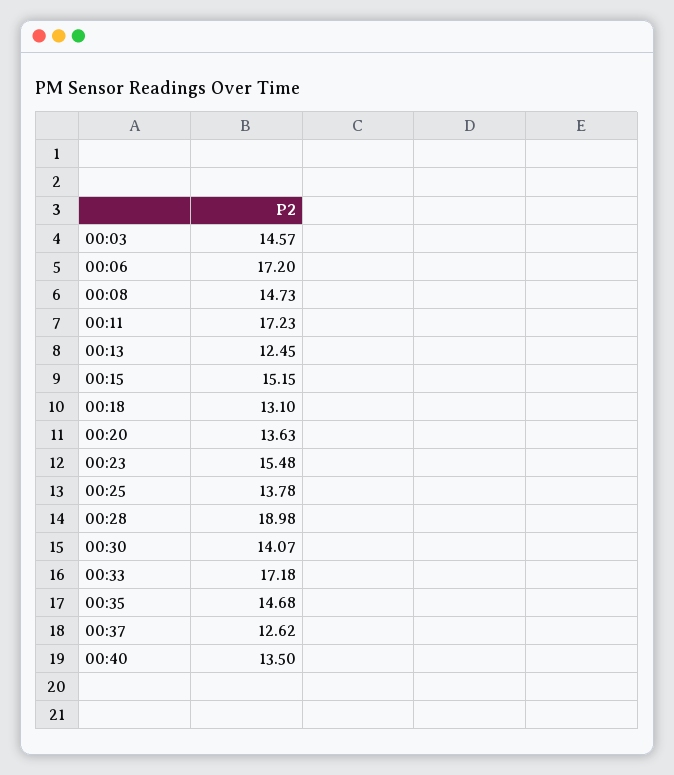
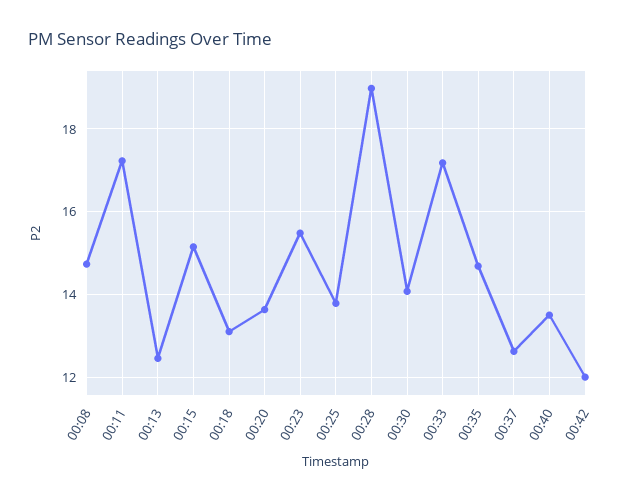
00:03: 14.57 -> none
00:06: 17.2 -> none
00:42: none -> 12

